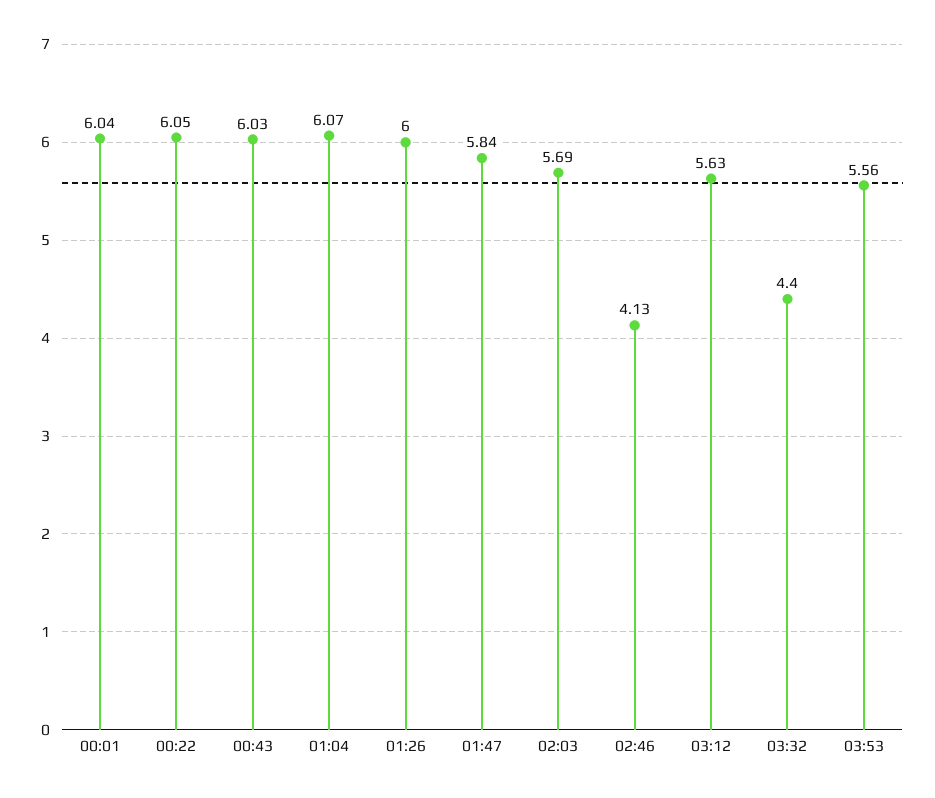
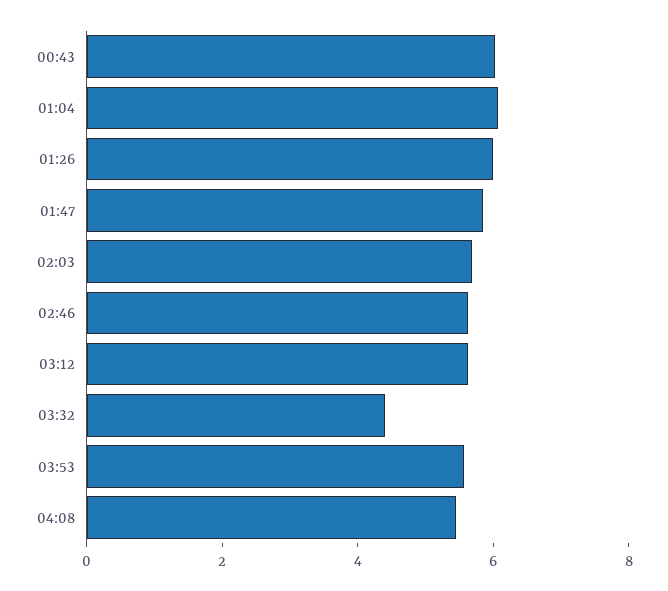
00:01: 6.04 -> none
00:22: 6.05 -> none
02:46: 4.13 -> 5.5
04:08: none -> 5.5

